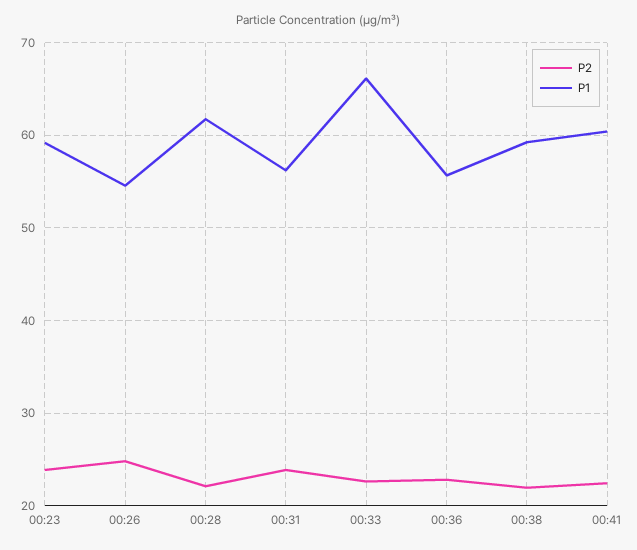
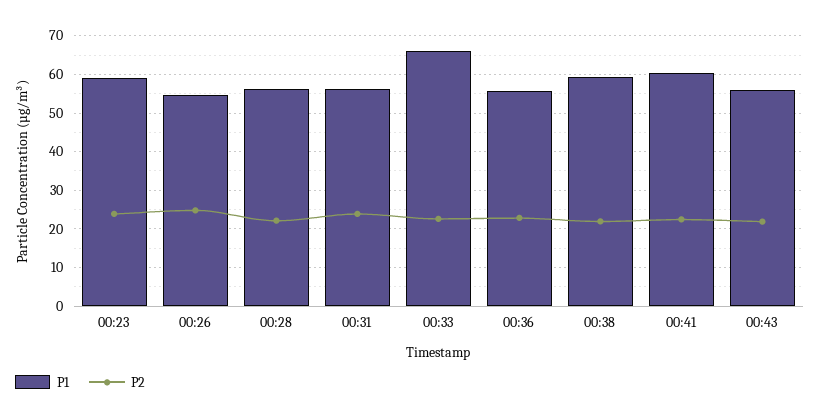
P1, 00:28: 62 -> 56
P1, 00:43: none -> 56
P2, 00:43: none -> 22

